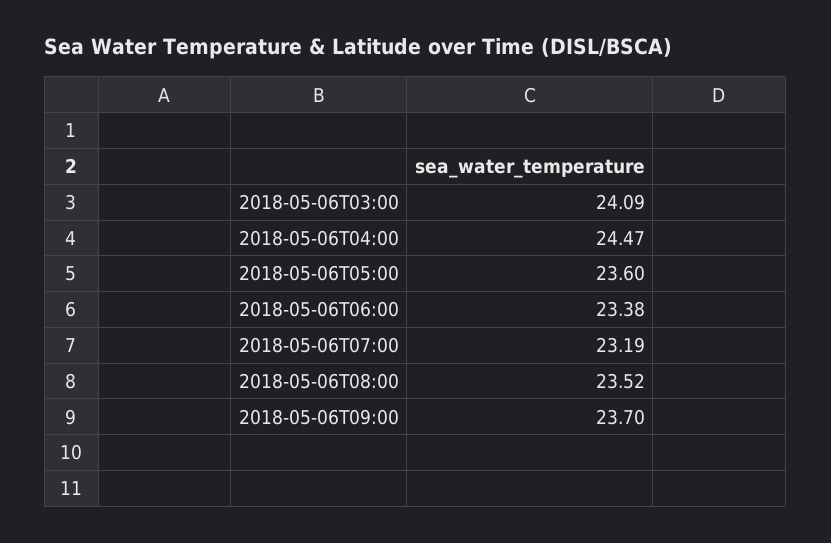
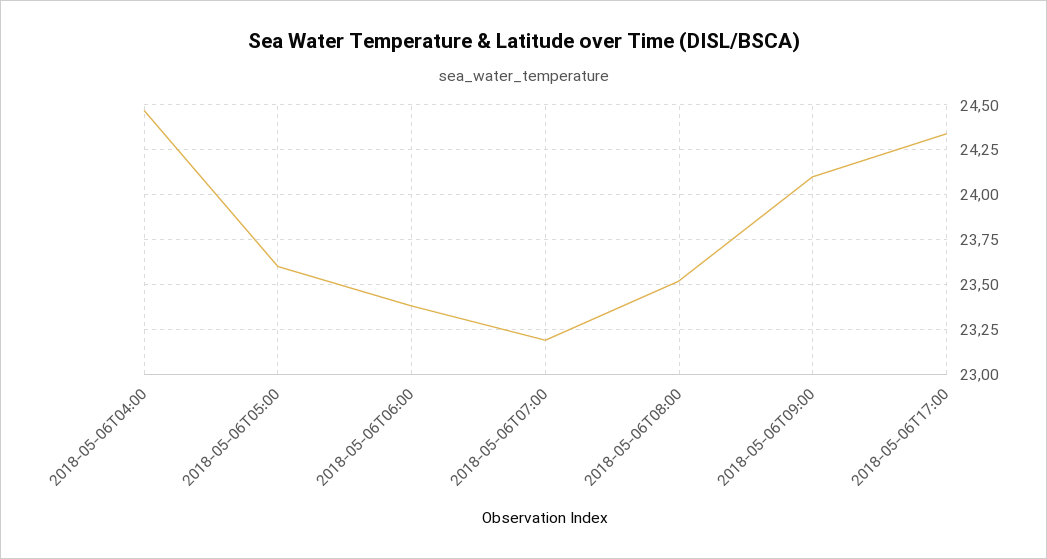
2018-05-06T03:00: 24.09 -> none
2018-05-06T09:00: 23.7 -> 24.1
2018-05-06T17:00: none -> 24.35

